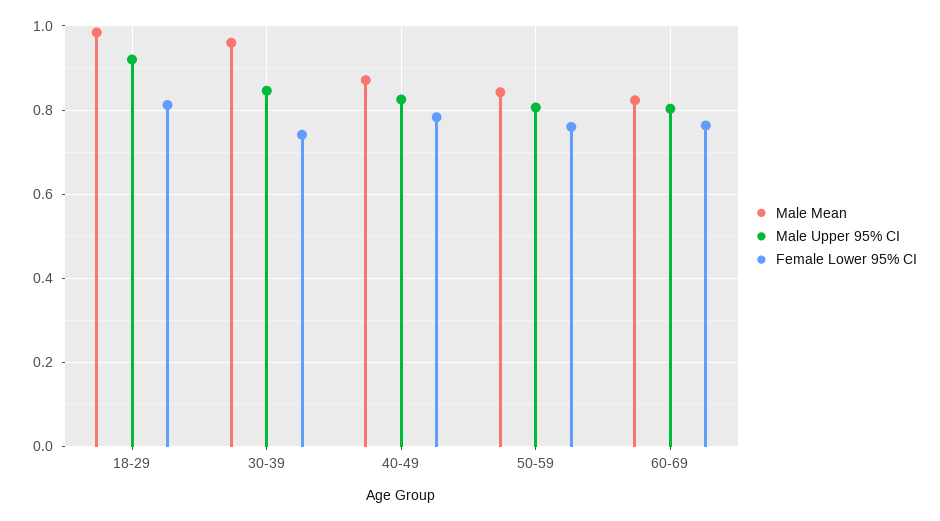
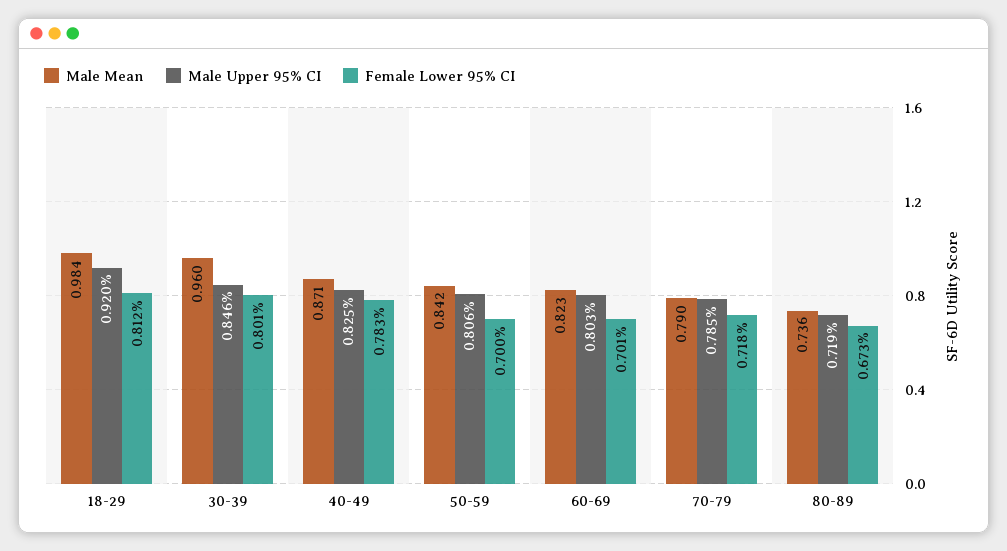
Female Lower 95% CI, 30-39: 0.74 -> 0.801
Female Lower 95% CI, 50-59: 0.76 -> 0.7
Female Lower 95% CI, 60-69: 0.76 -> 0.701
Male Mean, 70-79: none -> 0.79
Male Upper 95% CI, 70-79: none -> 0.785
Female Lower 95% CI, 70-79: none -> 0.718
Male Mean, 80-89: none -> 0.736
Male Upper 95% CI, 80-89: none -> 0.719
Female Lower 95% CI, 80-89: none -> 0.673

